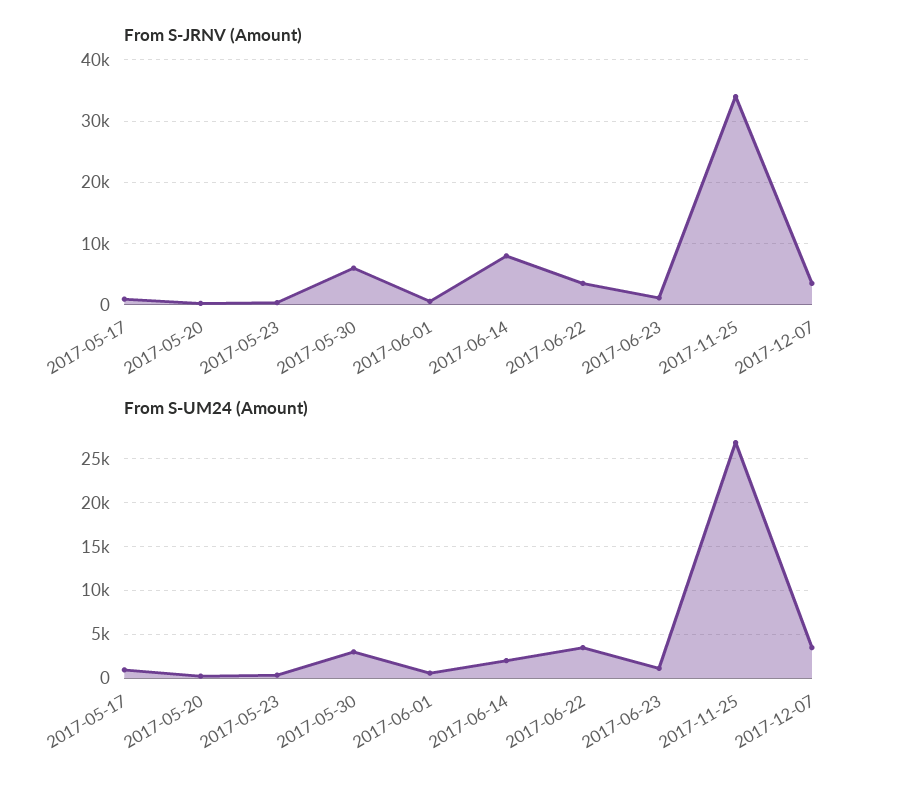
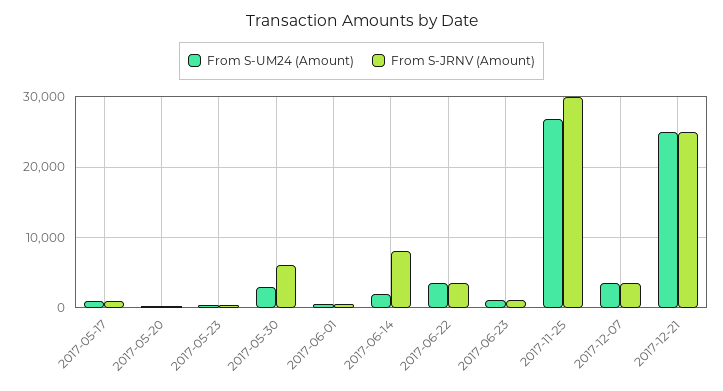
From S-JRNV (Amount), 2017-11-25: 34000 -> 30000
From S-UM24 (Amount), 2017-12-21: none -> 25000
From S-JRNV (Amount), 2017-12-21: none -> 25000

